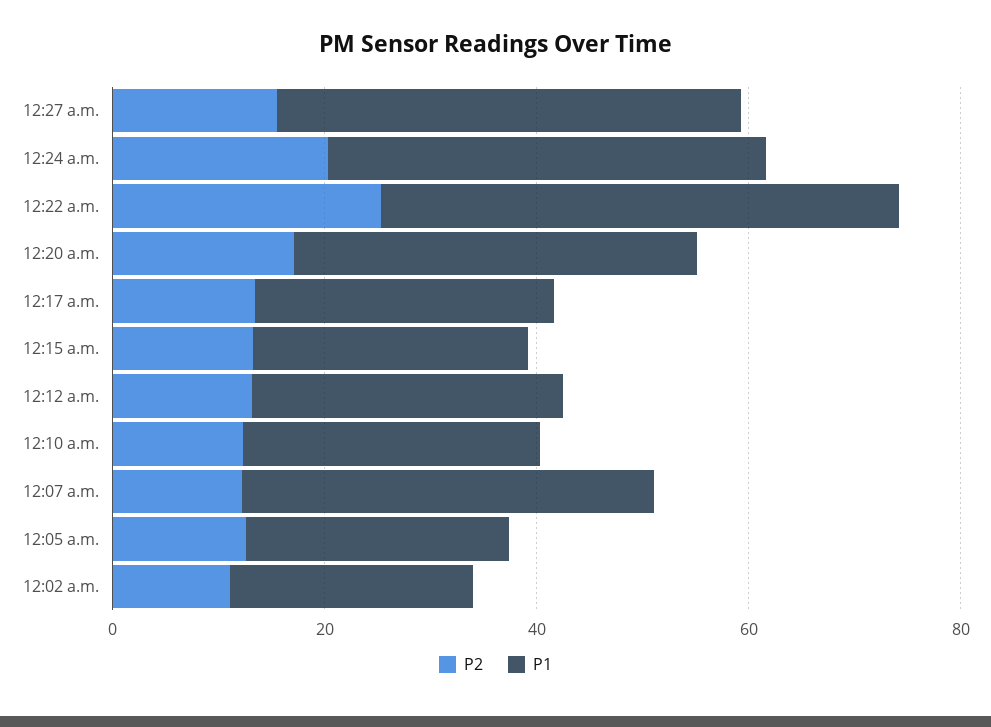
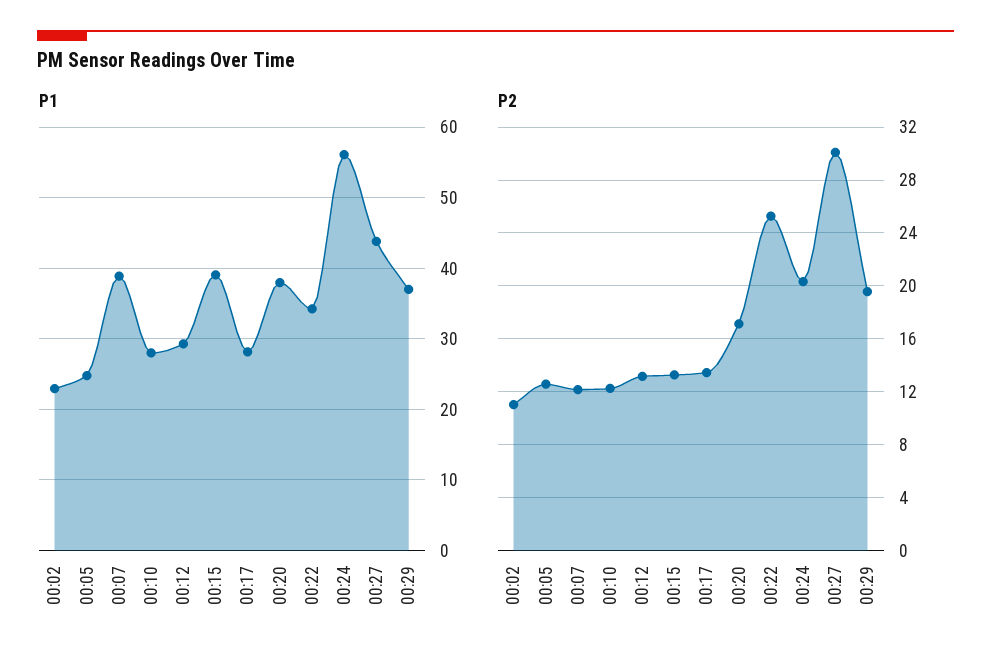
P2, 12:27 a.m.: 15 -> 30
P1, 12:24 a.m.: 40 -> 56
P1, 12:22 a.m.: 50 -> 34
P1, 12:15 a.m.: 25 -> 39
P1, 00:29: none -> 37
P2, 00:29: none -> 19.5

